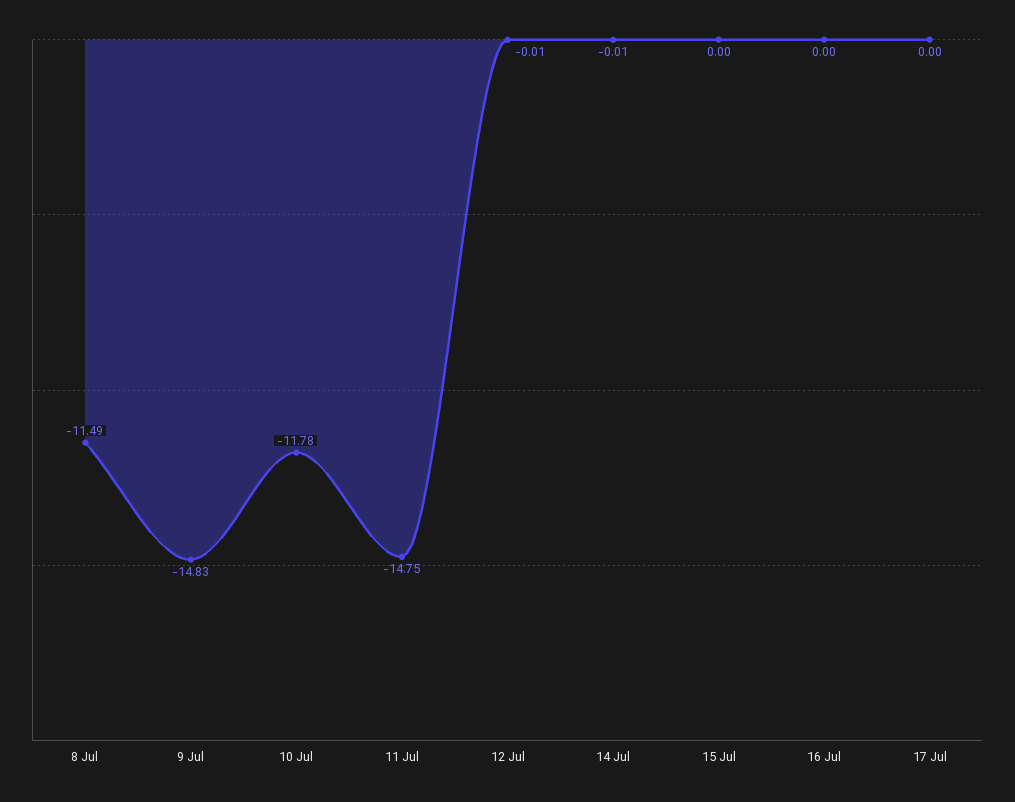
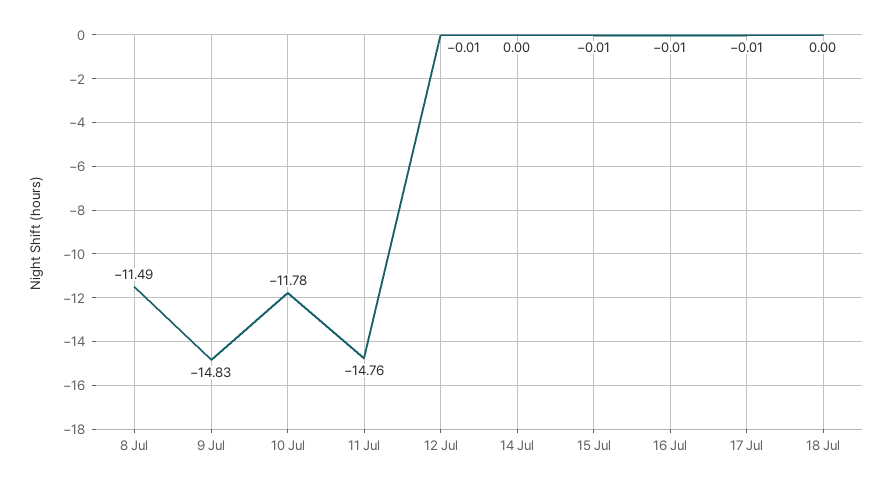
11 Jul: -14.75 -> -14.76
14 Jul: -0.01 -> 0
15 Jul: 0 -> -0.01
16 Jul: 0 -> -0.01
17 Jul: 0 -> -0.01
18 Jul: none -> 0

